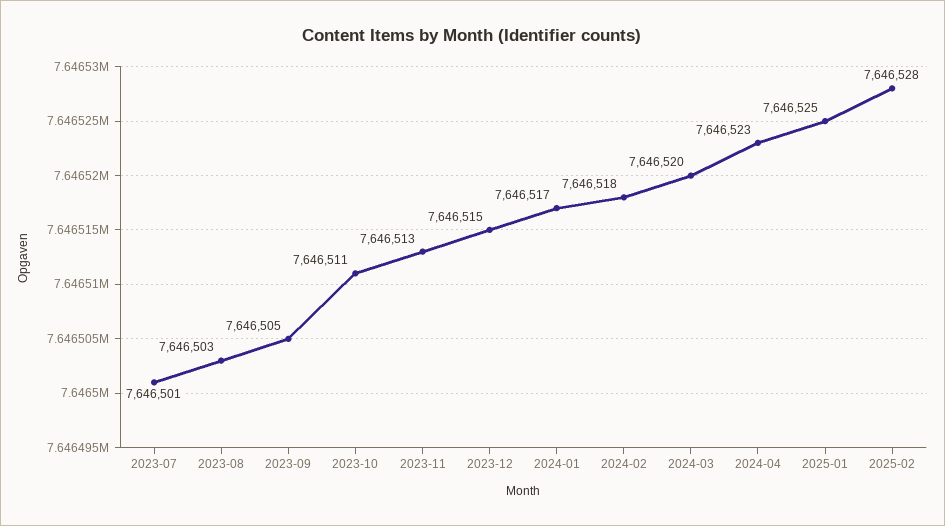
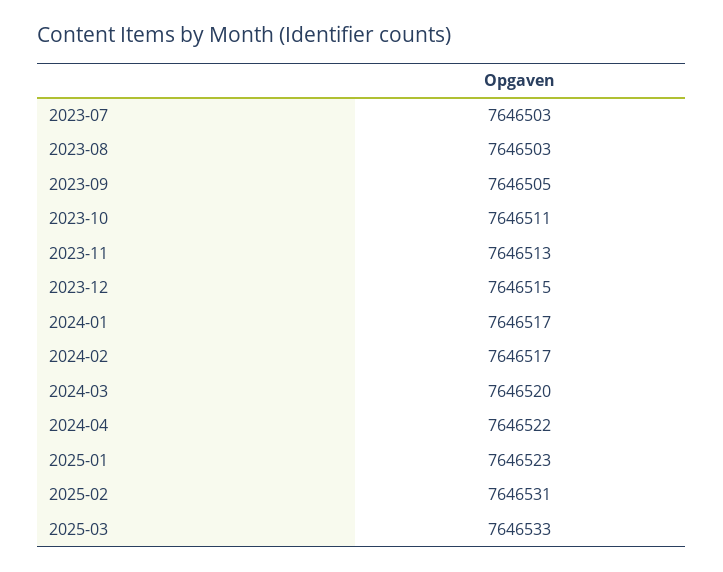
2023-07: 7646501 -> 7646503
2024-02: 7646518 -> 7646517
2024-04: 7646523 -> 7646522
2025-01: 7646525 -> 7646523
2025-02: 7646528 -> 7646531
2025-03: none -> 7646533

